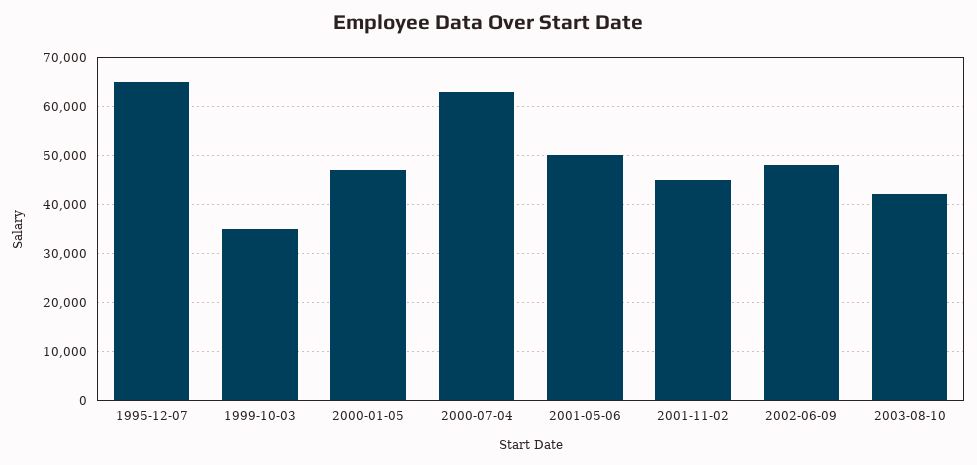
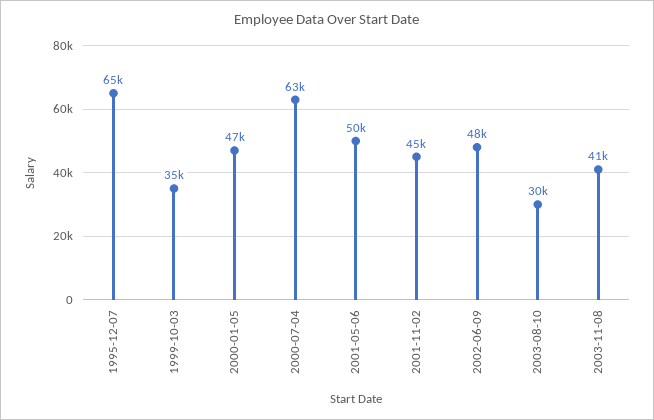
2003-08-10: 42000 -> 30000
2003-11-08: none -> 41000

